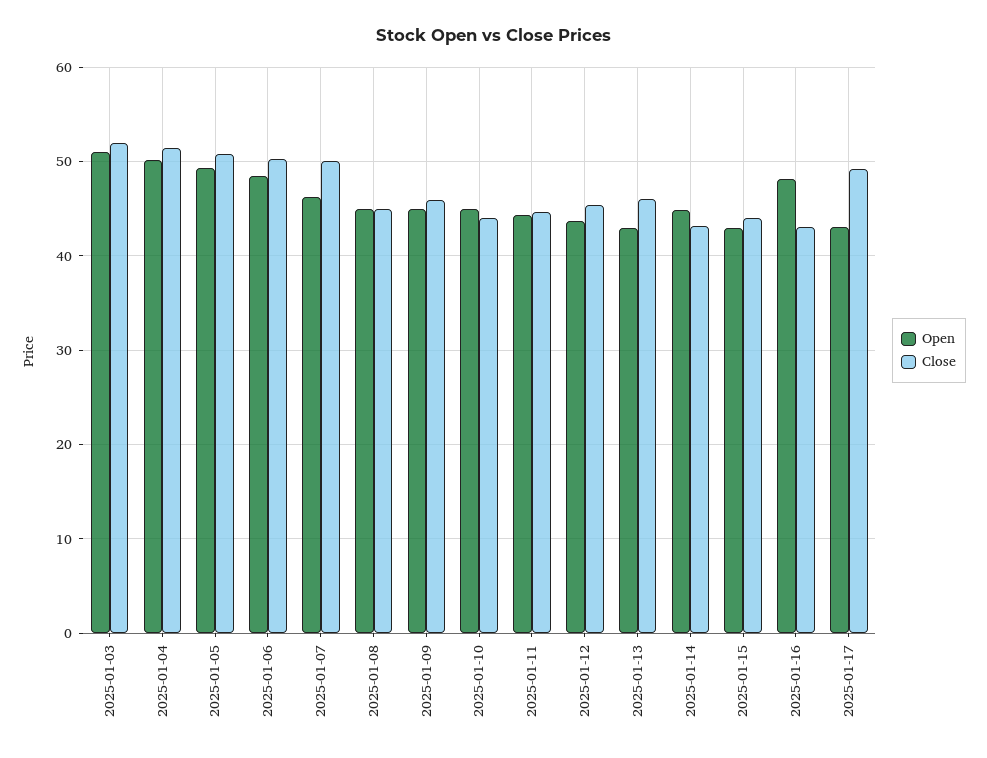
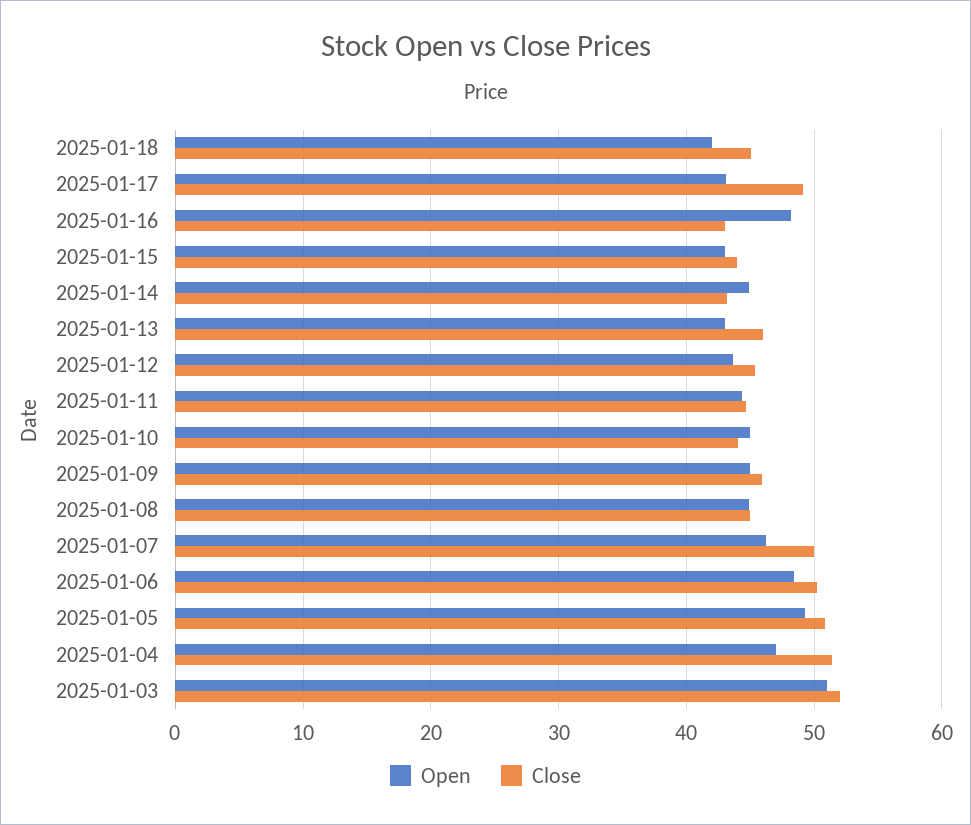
Open, 2025-01-04: 50 -> 47
Open, 2025-01-18: none -> 42
Close, 2025-01-18: none -> 45

